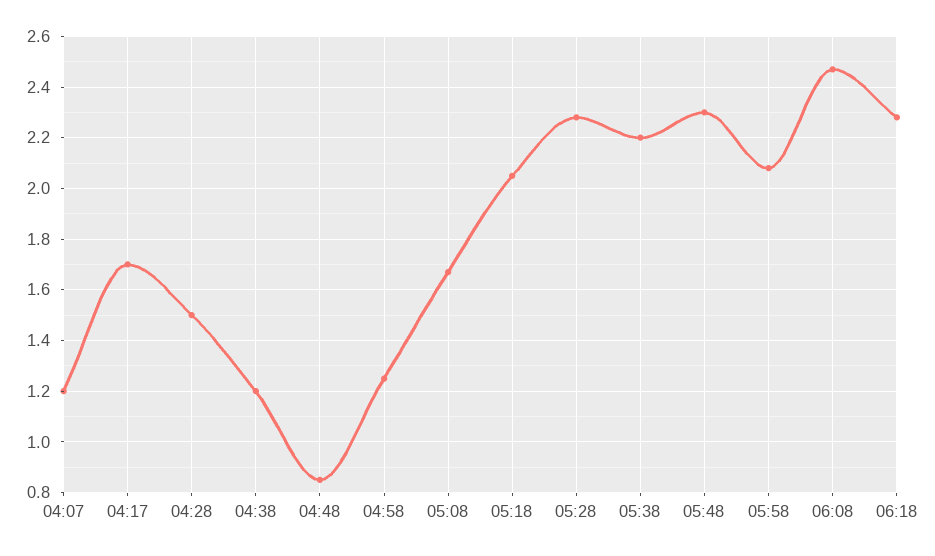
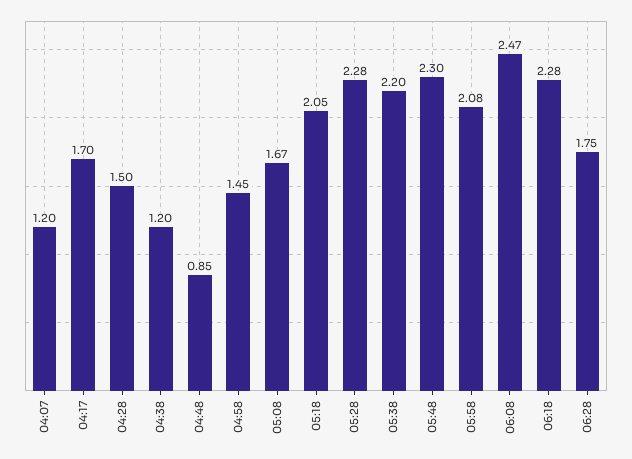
04:58: 1.25 -> 1.45
06:28: none -> 1.75

